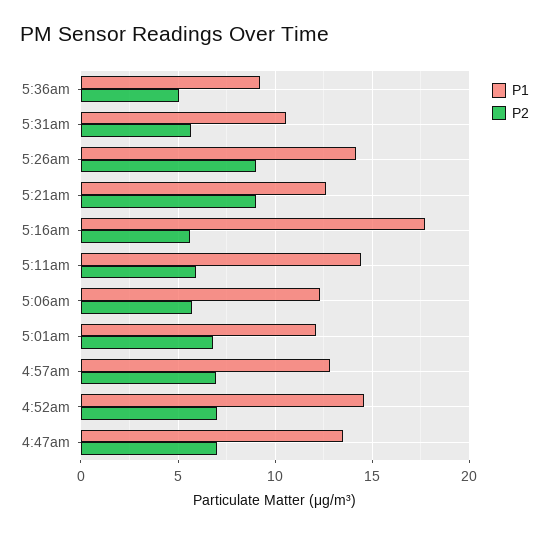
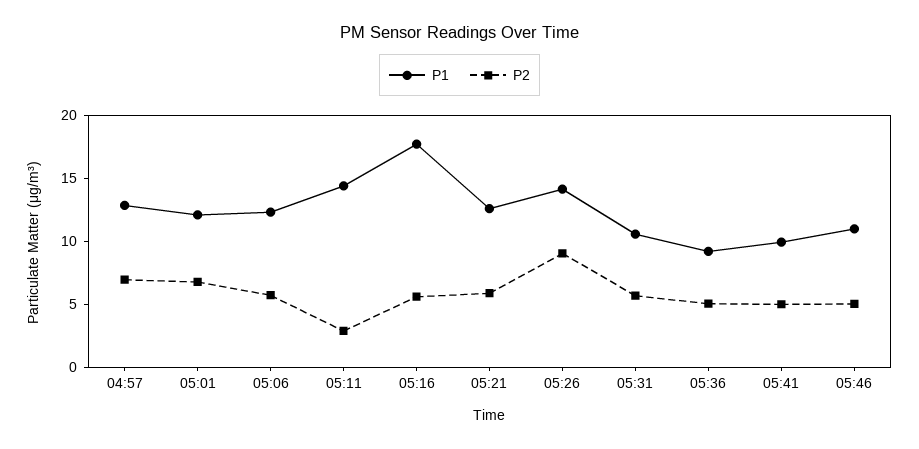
P2, 5:21am: 9 -> 6
P2, 5:11am: 6 -> 3
P1, 4:52am: 14.5 -> none
P2, 4:52am: 7 -> none
P1, 4:47am: 13.5 -> none
P2, 4:47am: 7 -> none
P1, 05:41: none -> 10
P2, 05:41: none -> 5
P1, 05:46: none -> 11
P2, 05:46: none -> 5

